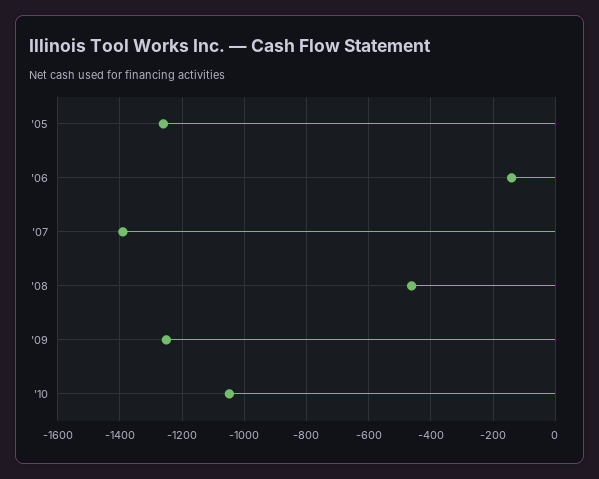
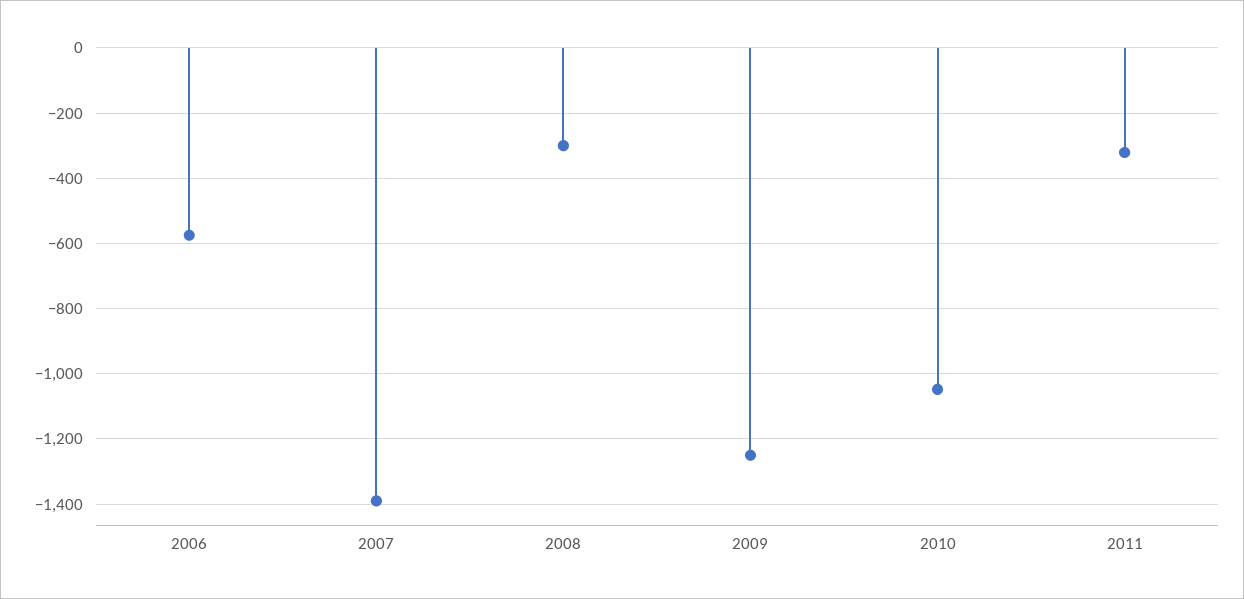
'05: -1260 -> none
'06: -140 -> -580
'08: -460 -> -300
2011: none -> -320

